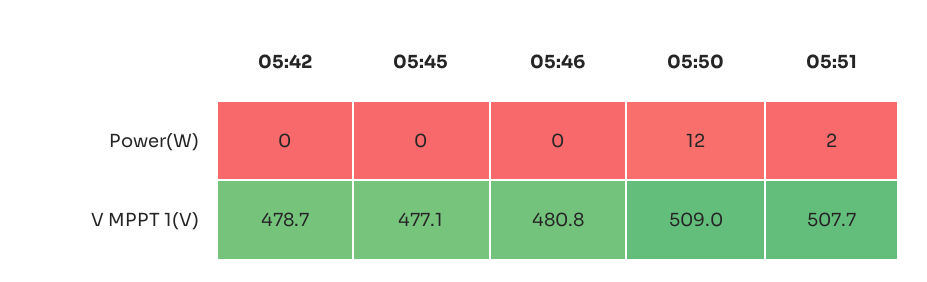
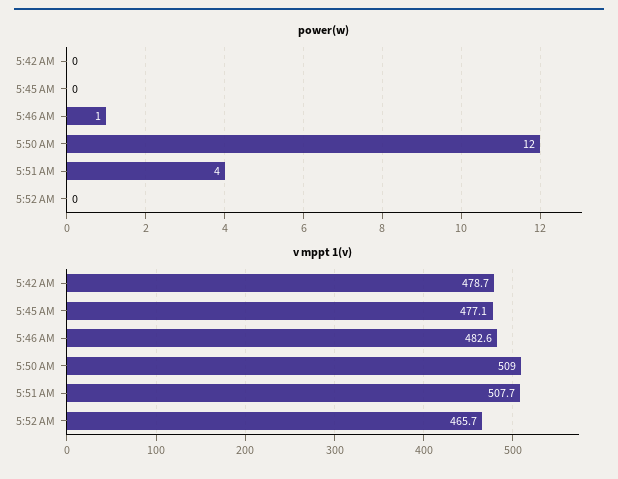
Power(W), 05:46: 0 -> 1
Power(W), 05:51: 2 -> 4
V MPPT 1(V), 05:46: 480.8 -> 482.6
Power(W), 5:52 AM: none -> 0
V MPPT 1(V), 5:52 AM: none -> 465.7

